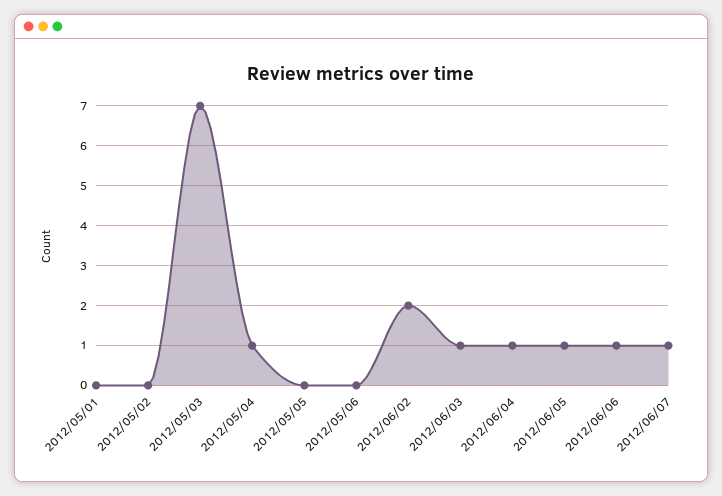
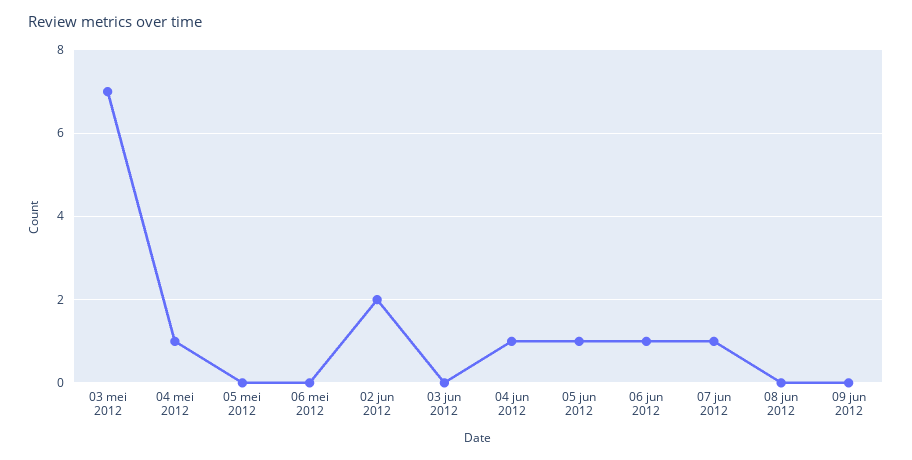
2012/05/01: 0 -> none
2012/05/02: 0 -> none
2012/06/03: 1 -> 0
08 jun 2012: none -> 0
09 jun 2012: none -> 0

